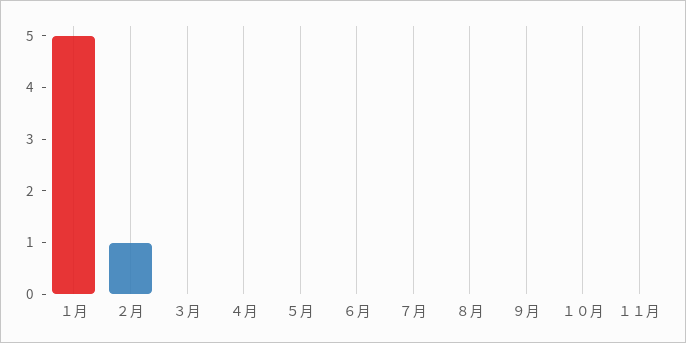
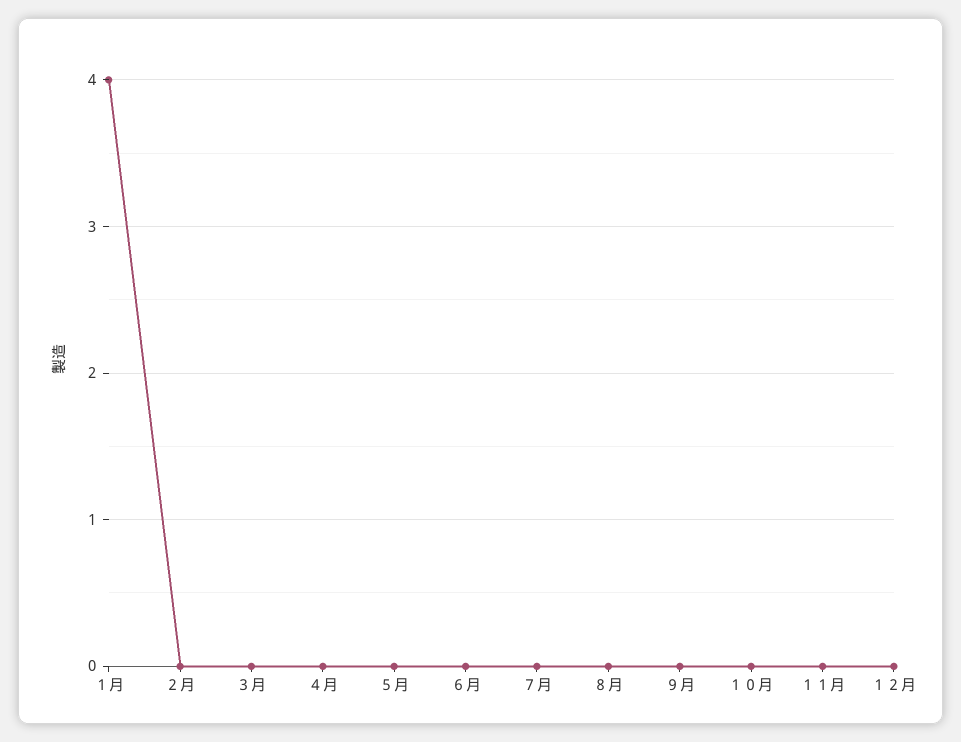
１月: 5 -> 4
２月: 1 -> 0
１２月: none -> 0

